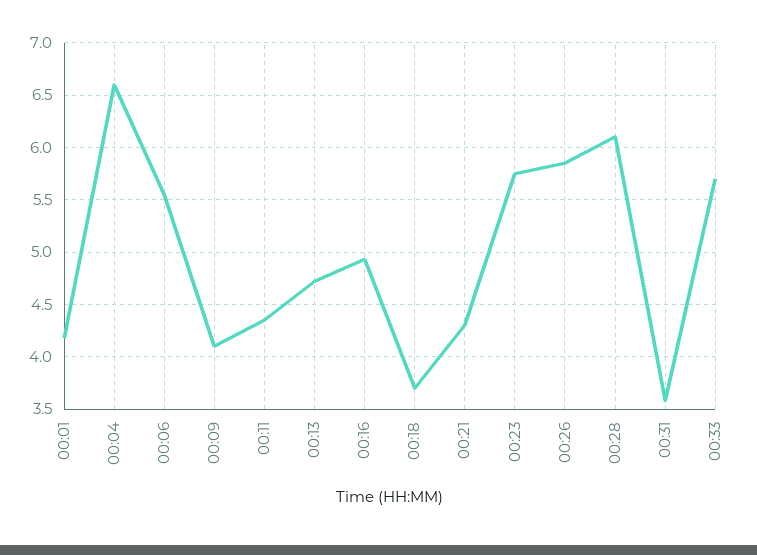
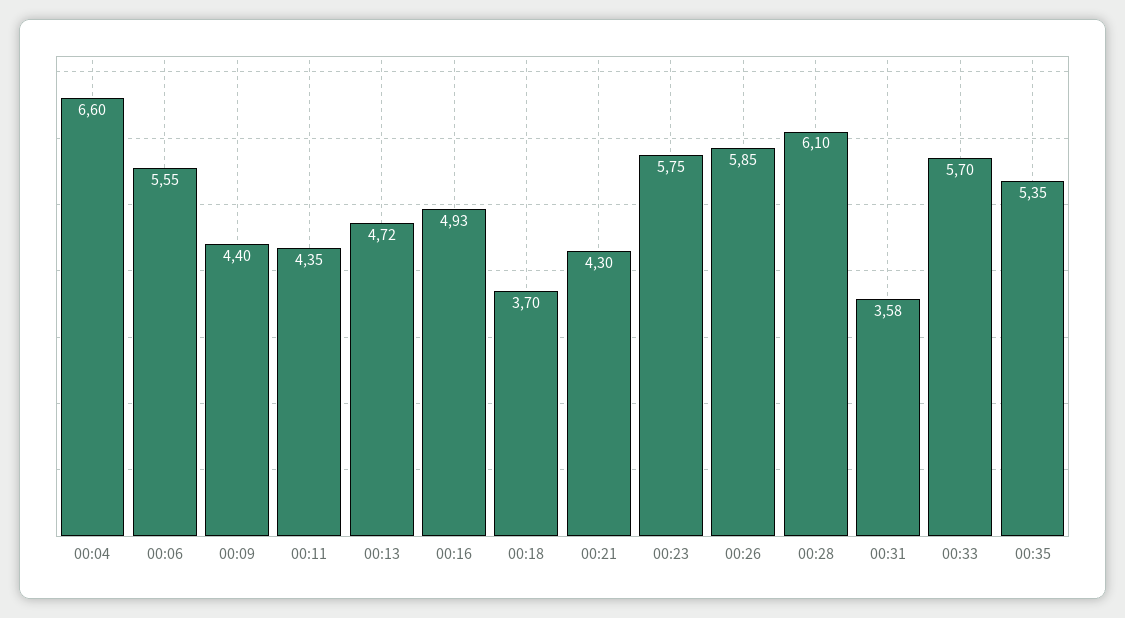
00:01: 4.2 -> none
00:09: 4.1 -> 4.4
00:35: none -> 5.35

